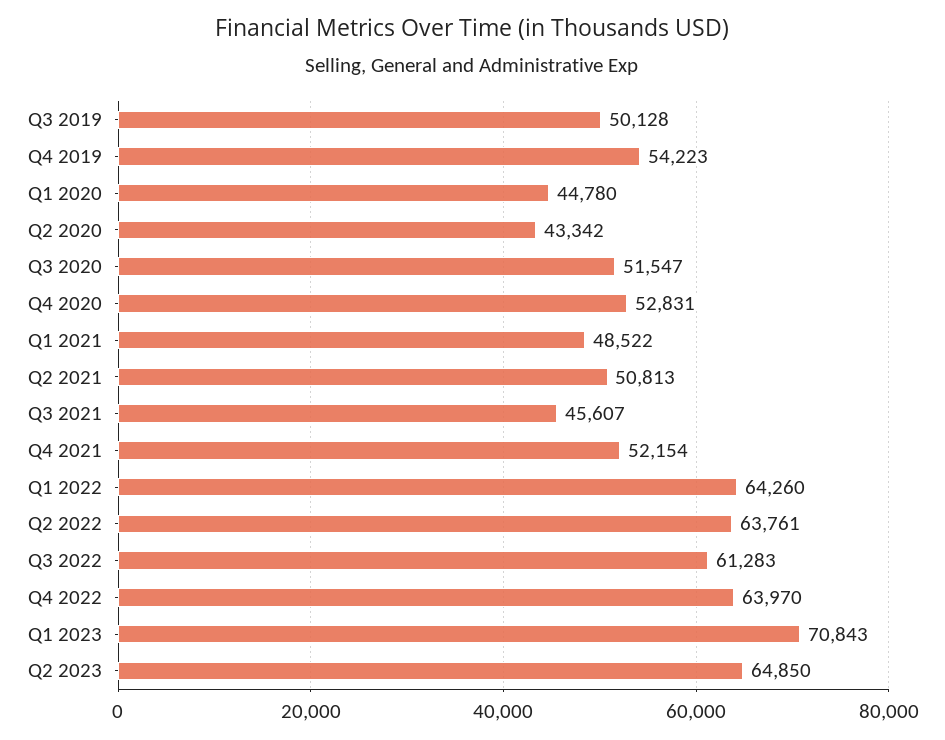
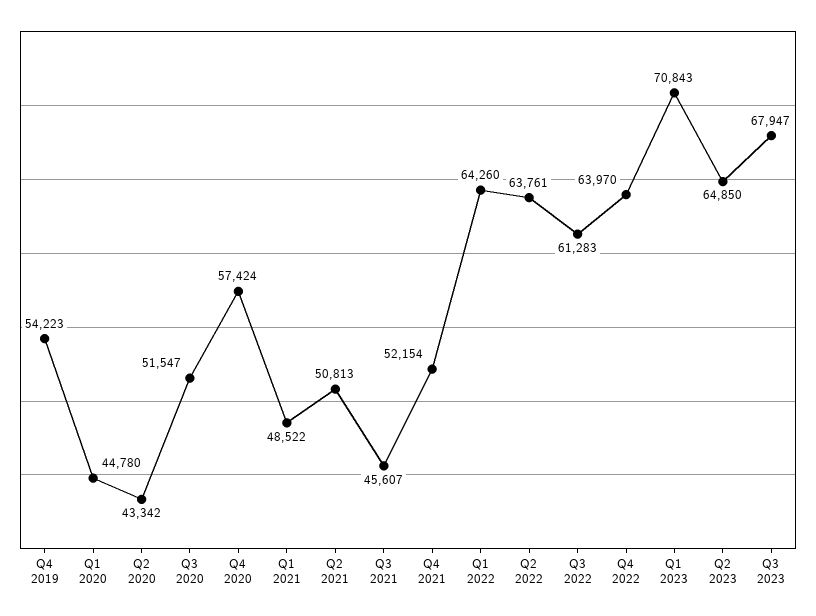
Q3 2019: 50128 -> none
Q4 2020: 52831 -> 57424
Q3 2023: none -> 67947

